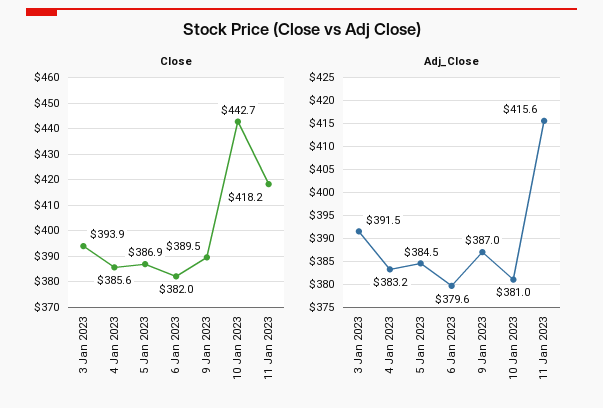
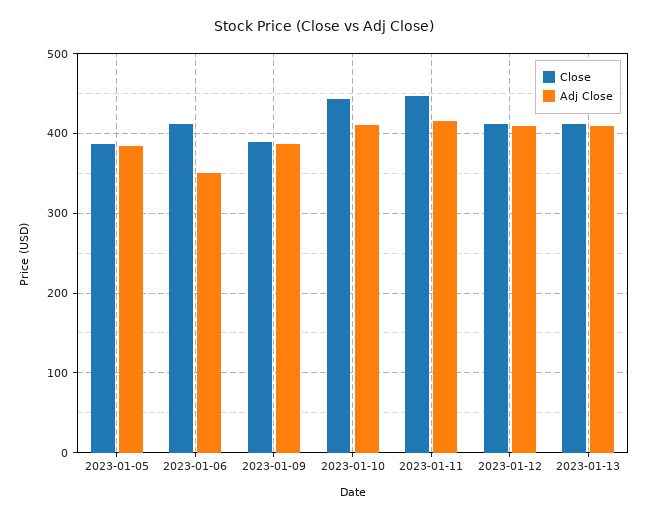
Close, 3 Jan 2023: 393.9 -> none
Close, 4 Jan 2023: 385.6 -> none
Close, 6 Jan 2023: 382 -> 410
Close, 11 Jan 2023: 418.2 -> 450
Adj_Close, 3 Jan 2023: 391.5 -> none
Adj_Close, 4 Jan 2023: 383.2 -> none
Adj_Close, 6 Jan 2023: 379.6 -> 350
Adj_Close, 10 Jan 2023: 381 -> 410
Close, 2023-01-12: none -> 410
Adj_Close, 2023-01-12: none -> 410
Close, 2023-01-13: none -> 410
Adj_Close, 2023-01-13: none -> 410

